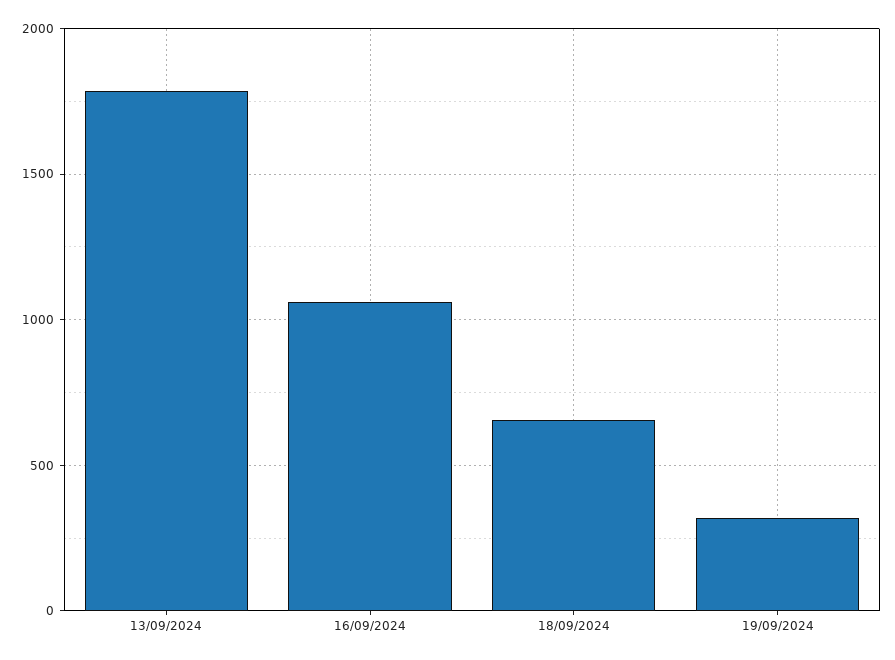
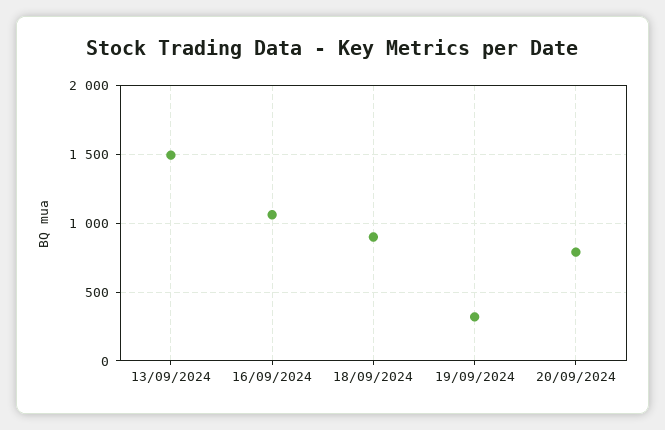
13/09/2024: 1800 -> 1500
18/09/2024: 650 -> 900
20/09/2024: none -> 800

